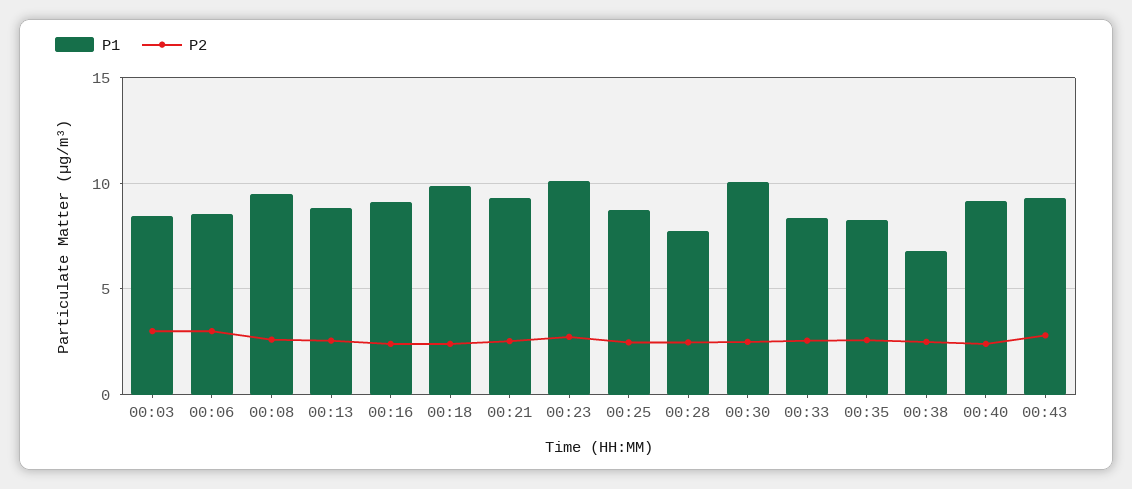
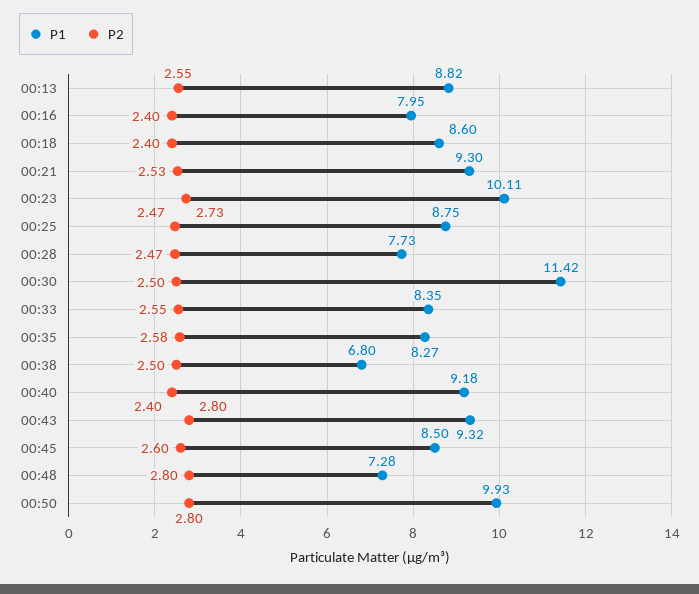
P1, 00:03: 8.5 -> none
P2, 00:03: 3 -> none
P1, 00:06: 8.5 -> none
P2, 00:06: 3 -> none
P1, 00:08: 9.5 -> none
P2, 00:08: 2.5 -> none
P1, 00:16: 9 -> 7.95
P1, 00:18: 10 -> 8.6
P1, 00:30: 10 -> 11.42
P1, 00:45: none -> 8.5
P2, 00:45: none -> 2.6
P1, 00:48: none -> 7.28
P2, 00:48: none -> 2.8
P1, 00:50: none -> 9.93
P2, 00:50: none -> 2.8

